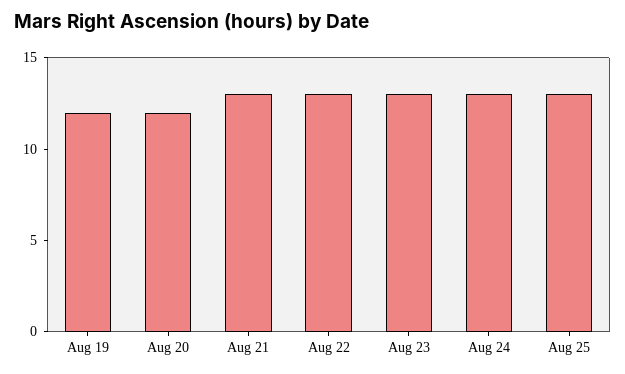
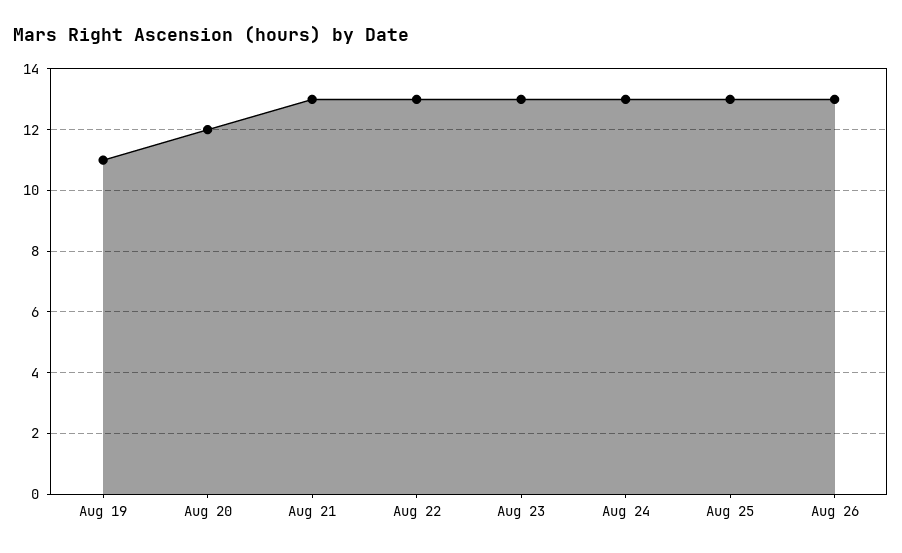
Aug 19: 12 -> 11
Aug 26: none -> 13

